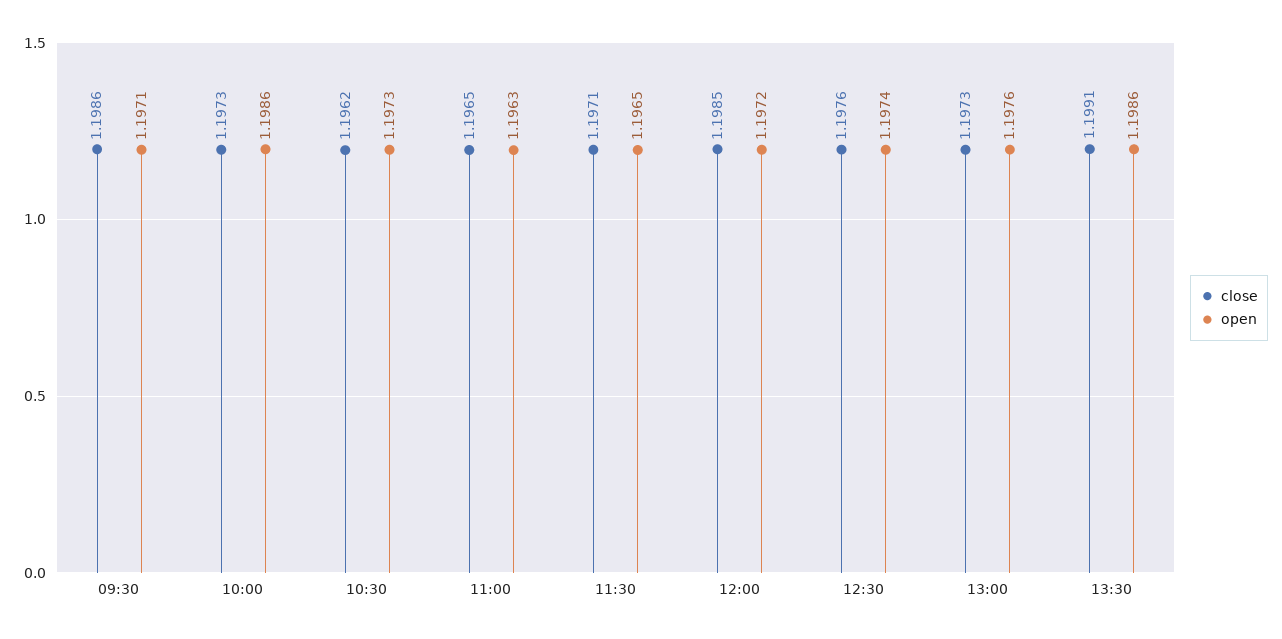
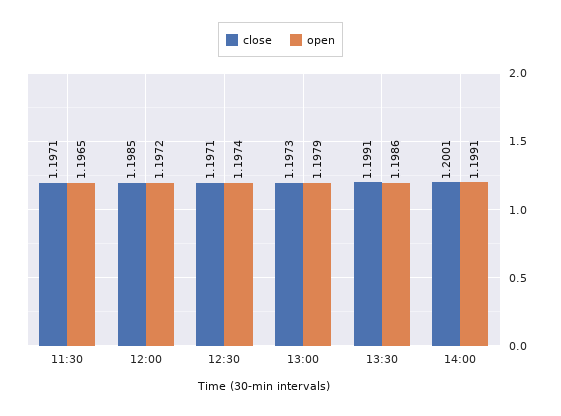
close, 09:30: 1.1986 -> none
open, 09:30: 1.1971 -> none
close, 10:00: 1.1973 -> none
open, 10:00: 1.1986 -> none
close, 10:30: 1.1962 -> none
open, 10:30: 1.1973 -> none
close, 11:00: 1.1965 -> none
open, 11:00: 1.1963 -> none
close, 12:30: 1.1976 -> 1.1971
open, 13:00: 1.1976 -> 1.1979
close, 14:00: none -> 1.2001
open, 14:00: none -> 1.1991

